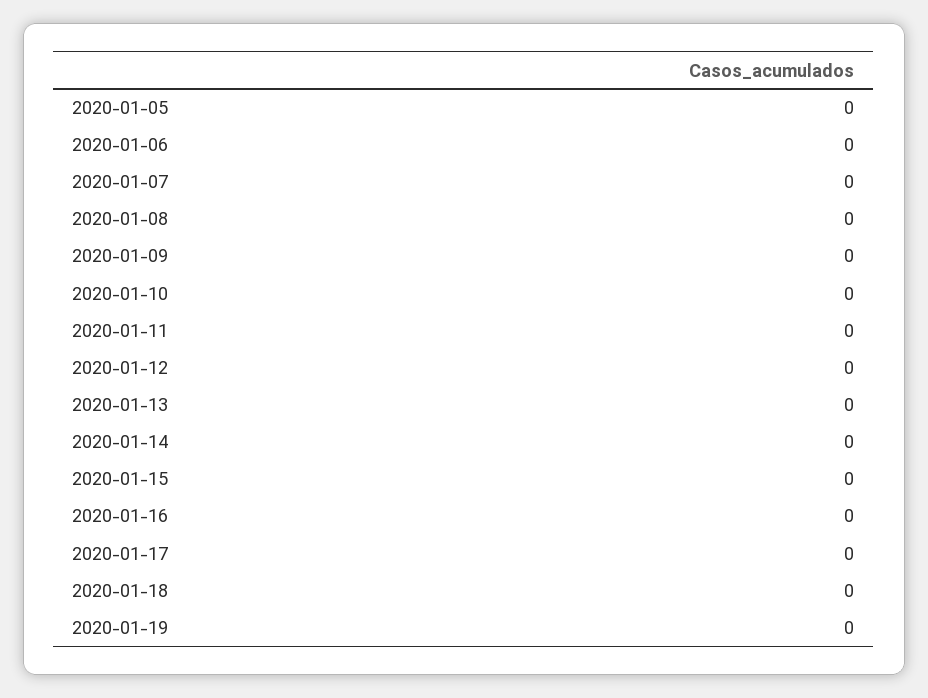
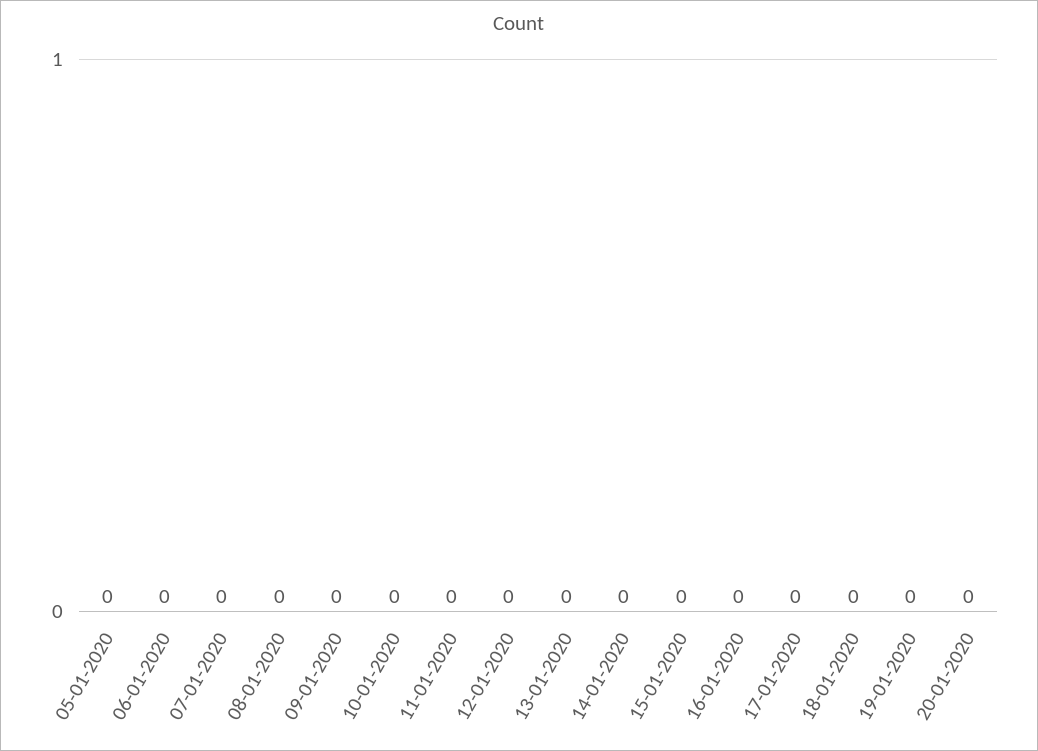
20-01-2020: none -> 0

